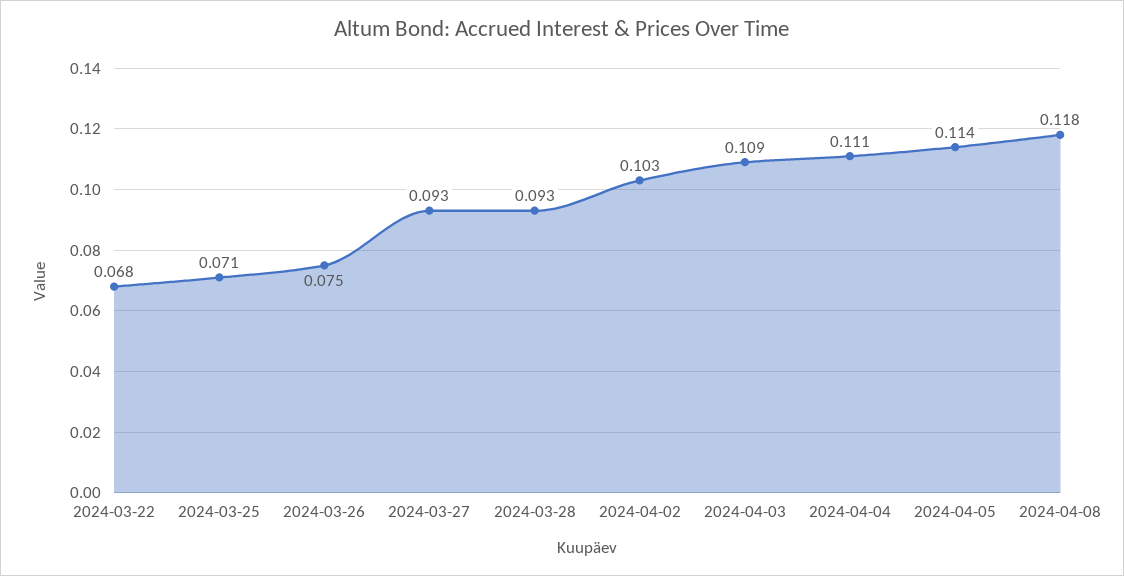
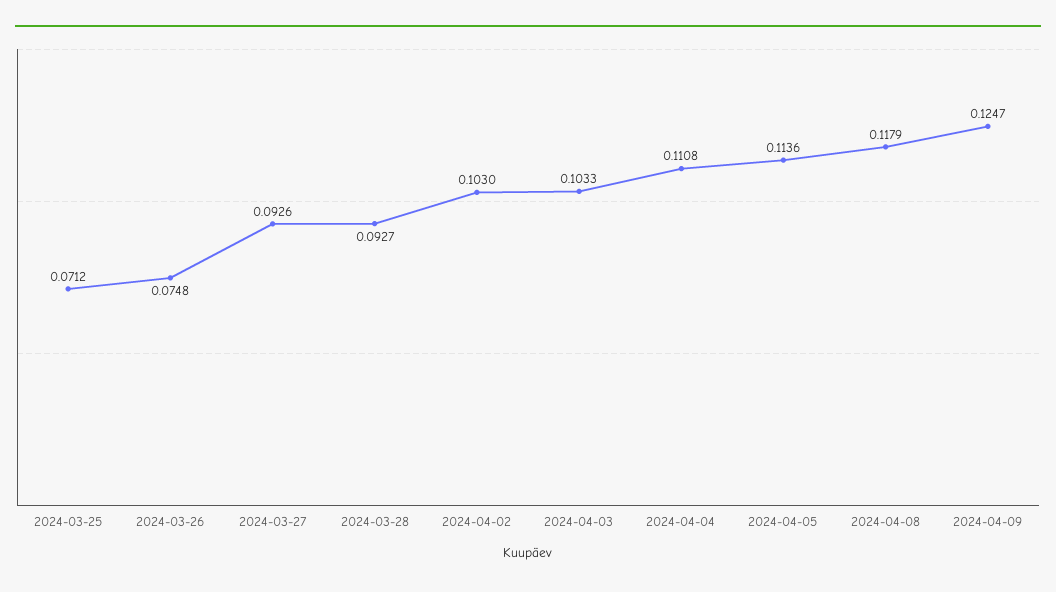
2024-03-22: 0.068 -> none
2024-04-03: 0.109 -> 0.1033
2024-04-09: none -> 0.1247

